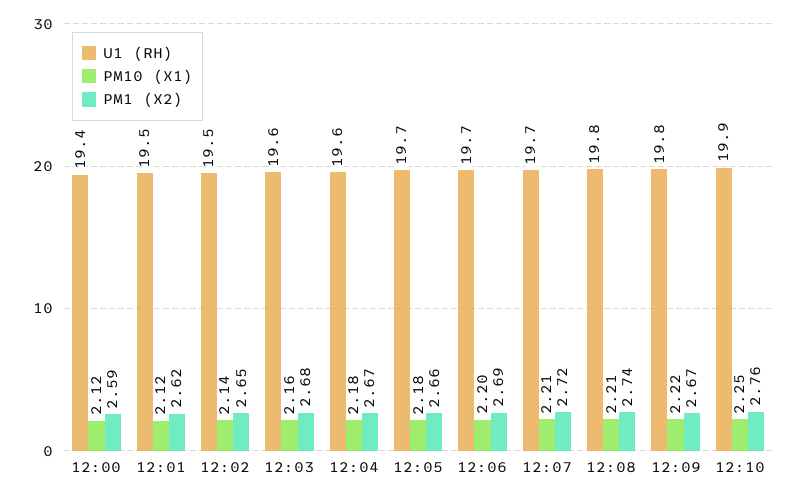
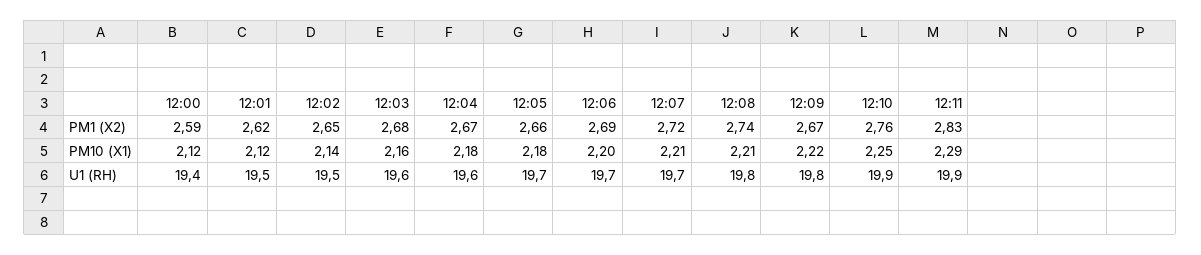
PM1 (X2), 12:11: none -> 2.83
PM10 (X1), 12:11: none -> 2.29
U1 (RH), 12:11: none -> 19.9

